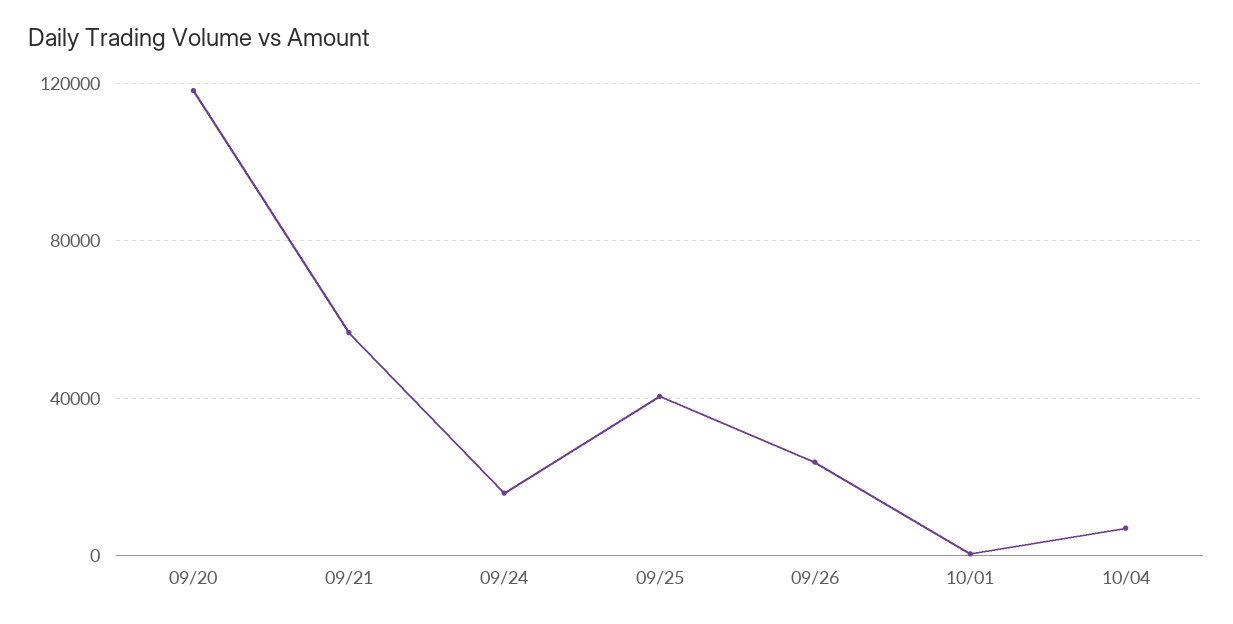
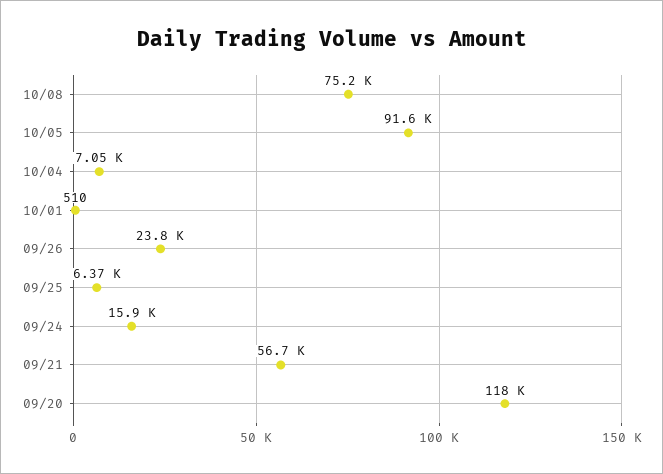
09/25: 40000 -> 6370
10/08: none -> 75200
10/05: none -> 91600

